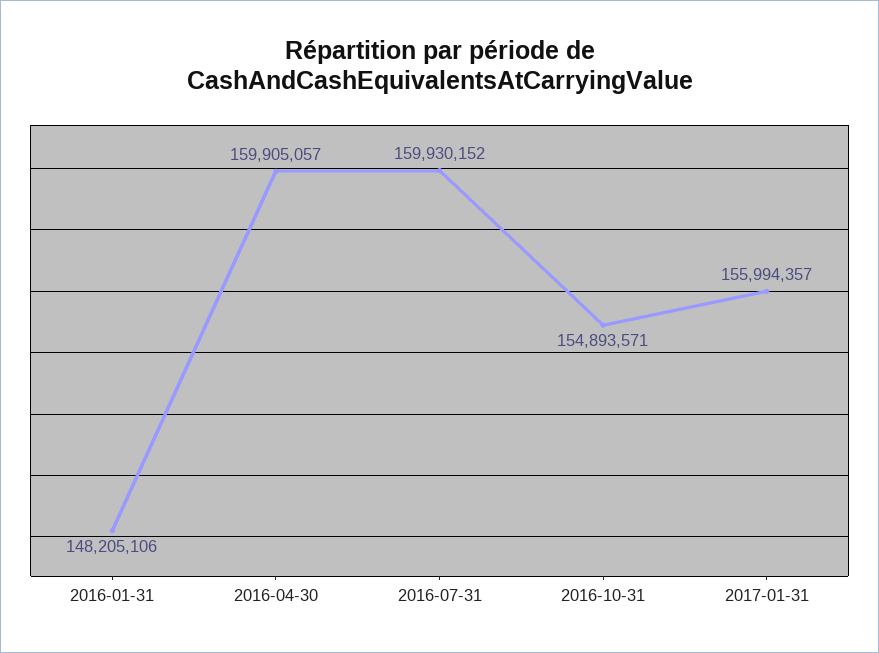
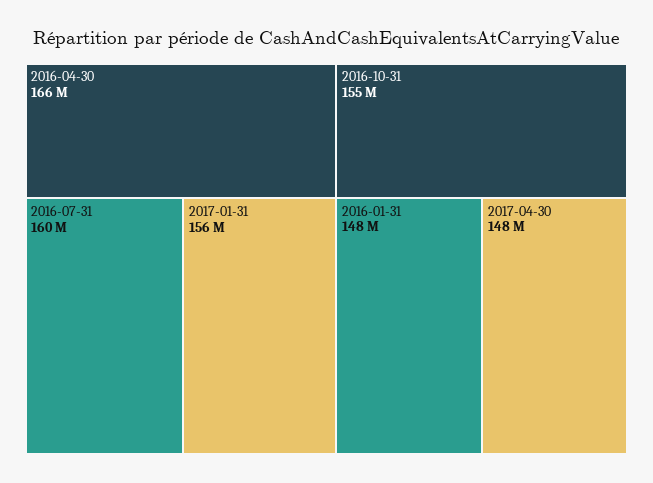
2016-04-30: 159905057 -> 166000000
2017-04-30: none -> 148000000

